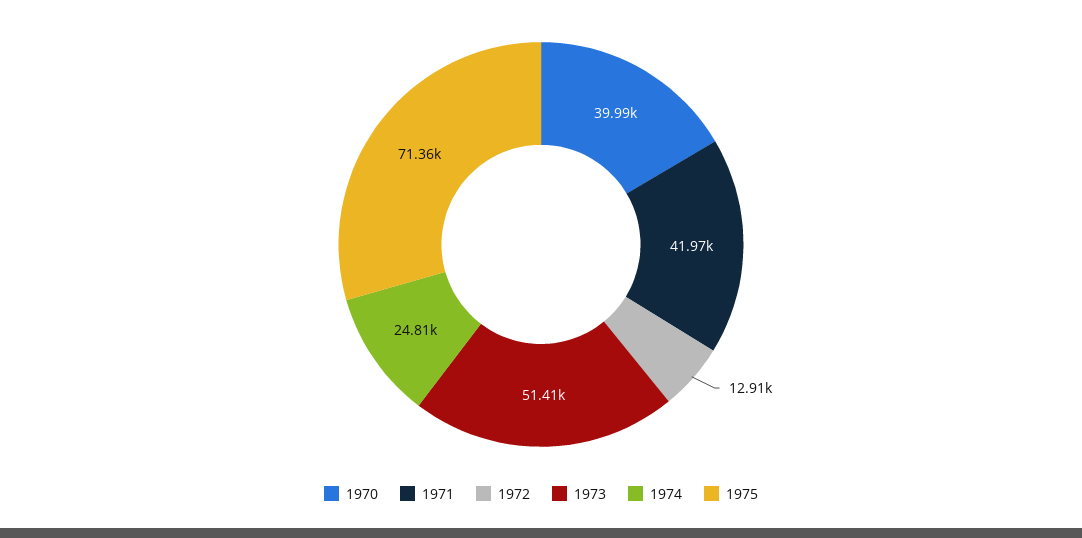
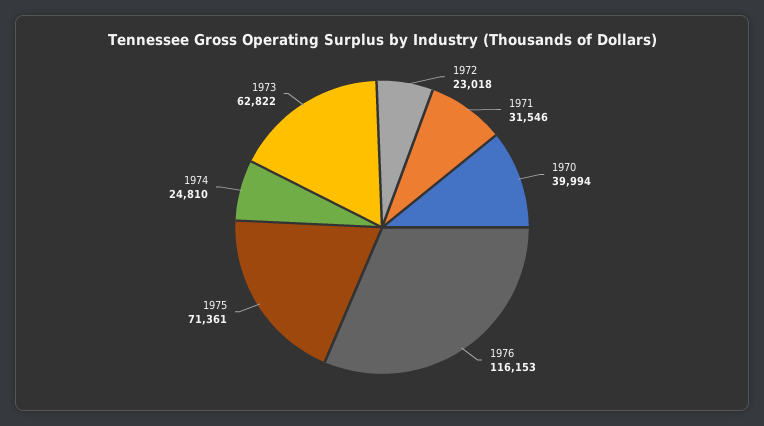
1971: 41970 -> 31546
1972: 12910 -> 23018
1973: 51410 -> 62822
1976: none -> 116153

